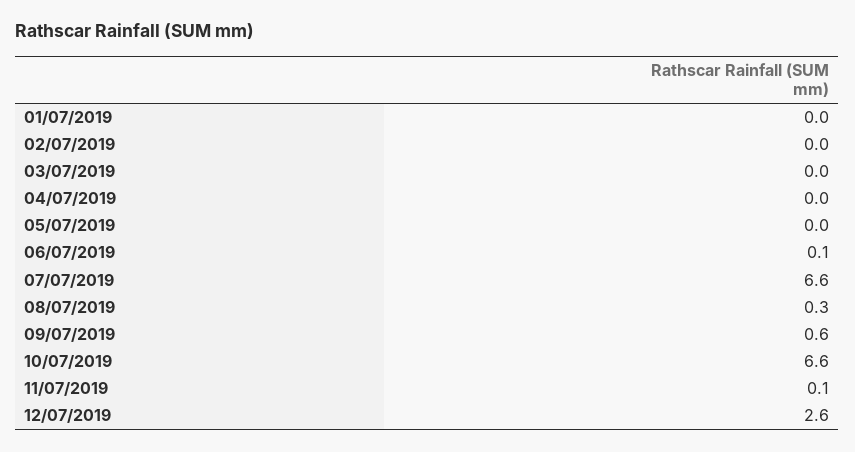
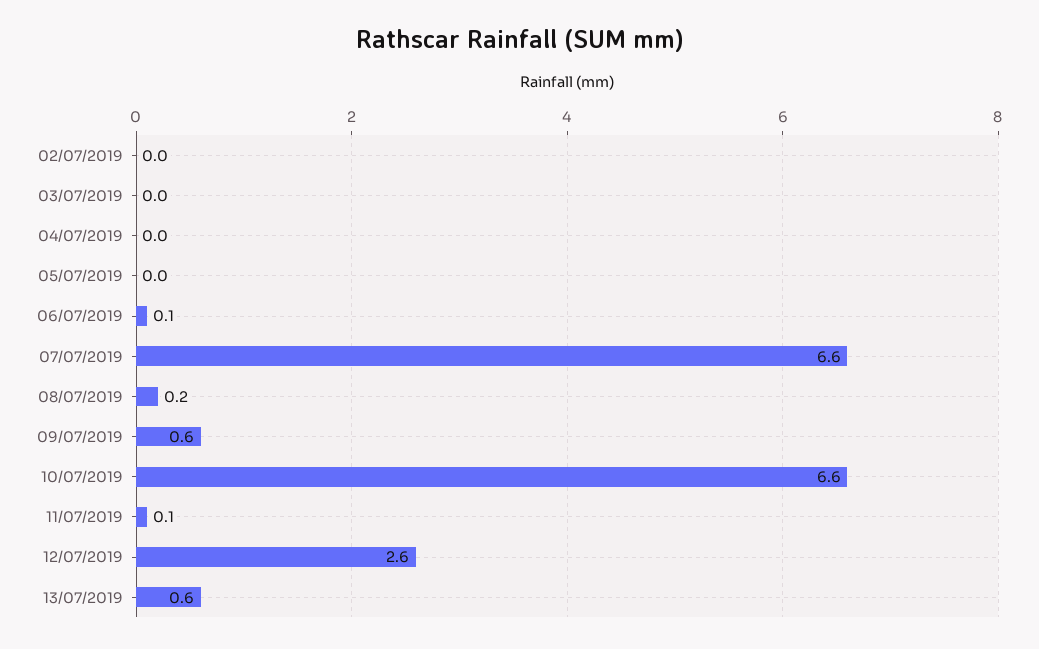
01/07/2019: 0 -> none
08/07/2019: 0.3 -> 0.2
13/07/2019: none -> 0.6

